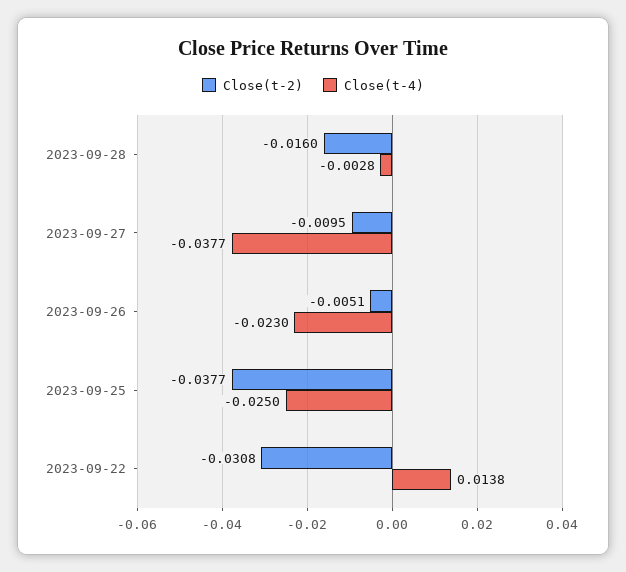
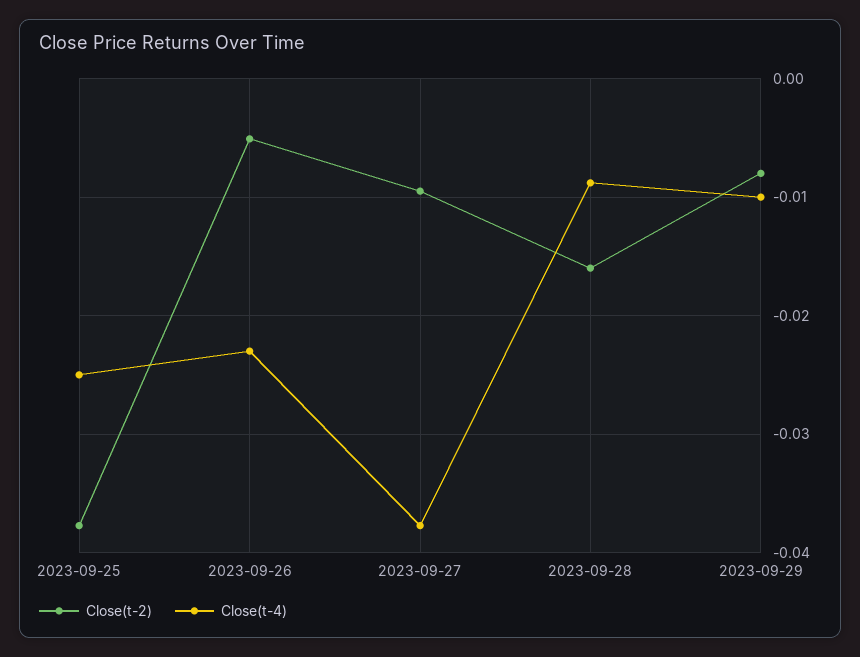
Close(t-4), 2023-09-28: -0.0028 -> -0.009
Close(t-2), 2023-09-22: -0.0308 -> none
Close(t-4), 2023-09-22: 0.0138 -> none
Close(t-2), 2023-09-29: none -> -0.008
Close(t-4), 2023-09-29: none -> -0.01

